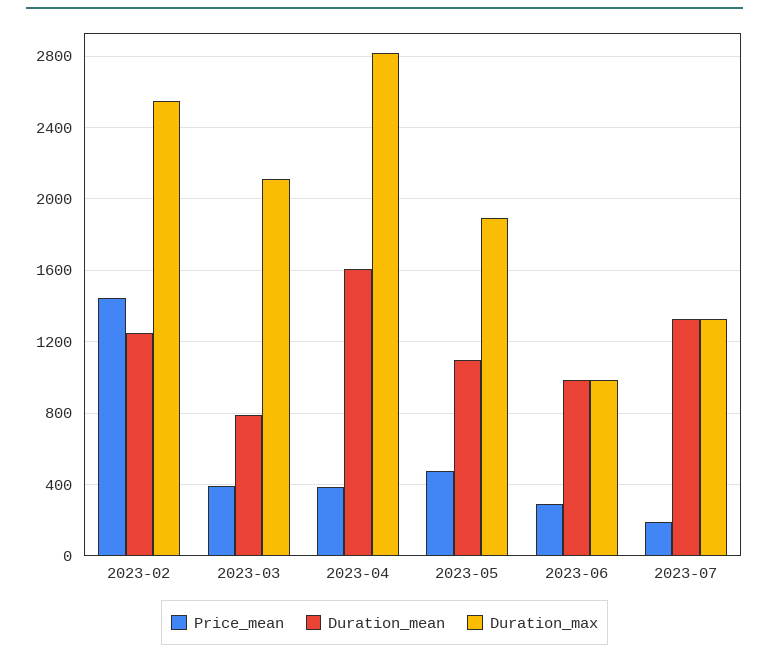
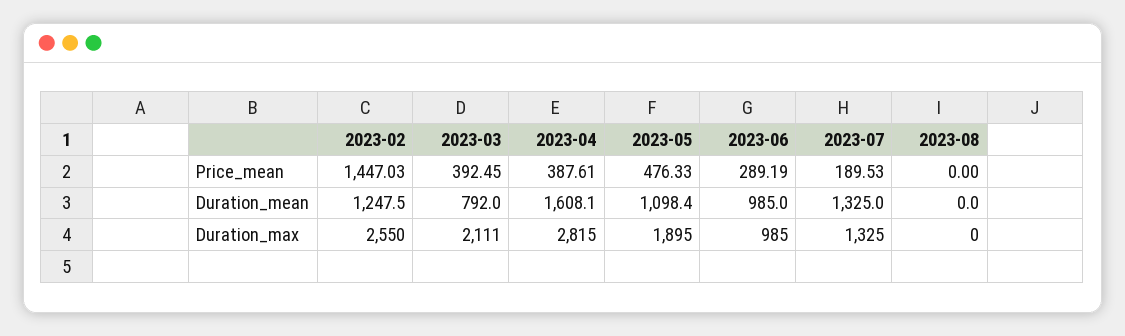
Price_mean, 2023-08: none -> 0
Duration_mean, 2023-08: none -> 0
Duration_max, 2023-08: none -> 0

